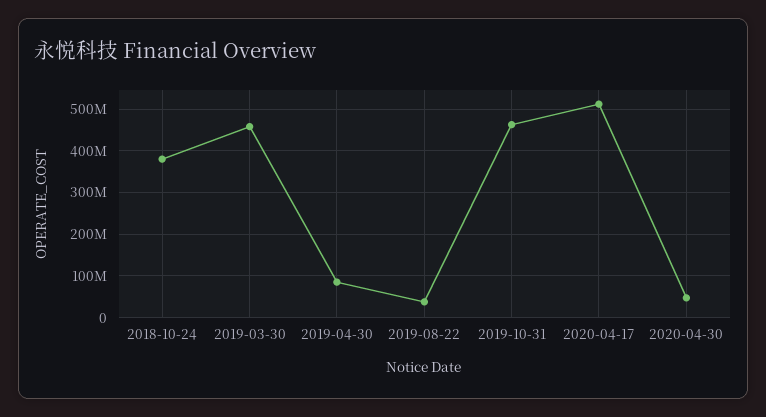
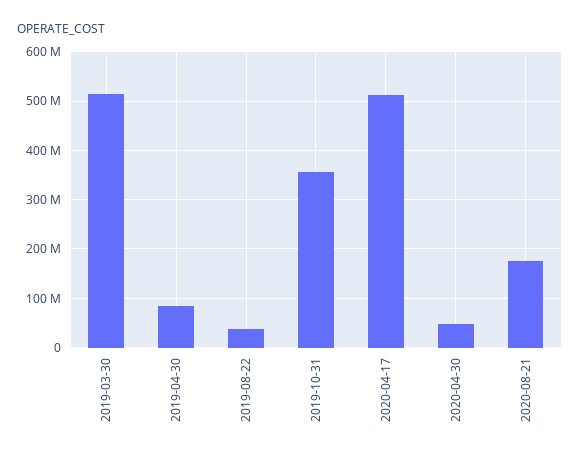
2018-10-24: 380000000 -> none
2019-03-30: 460000000 -> 520000000
2019-10-31: 460000000 -> 360000000
2020-08-21: none -> 180000000

